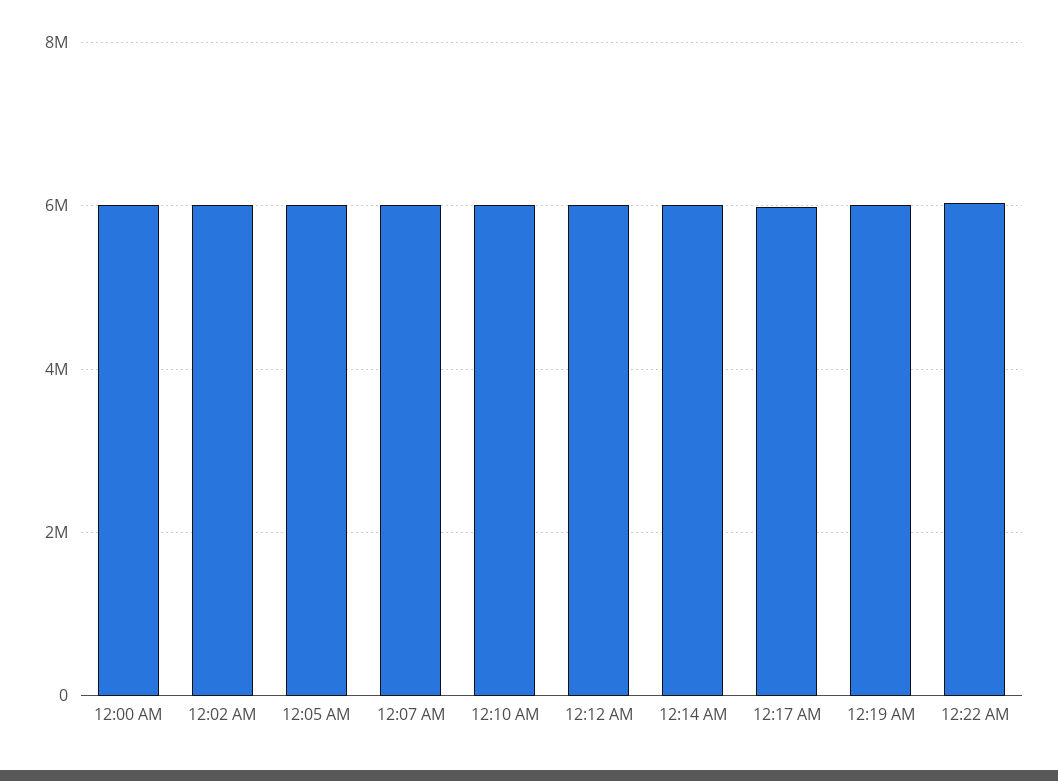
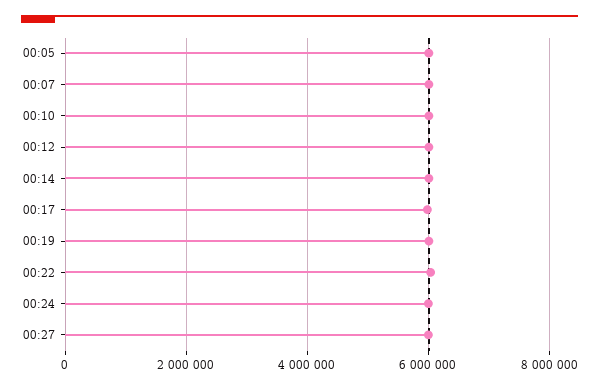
12:00 AM: 6000000 -> none
12:02 AM: 6000000 -> none
00:24: none -> 6000000
00:27: none -> 6000000

